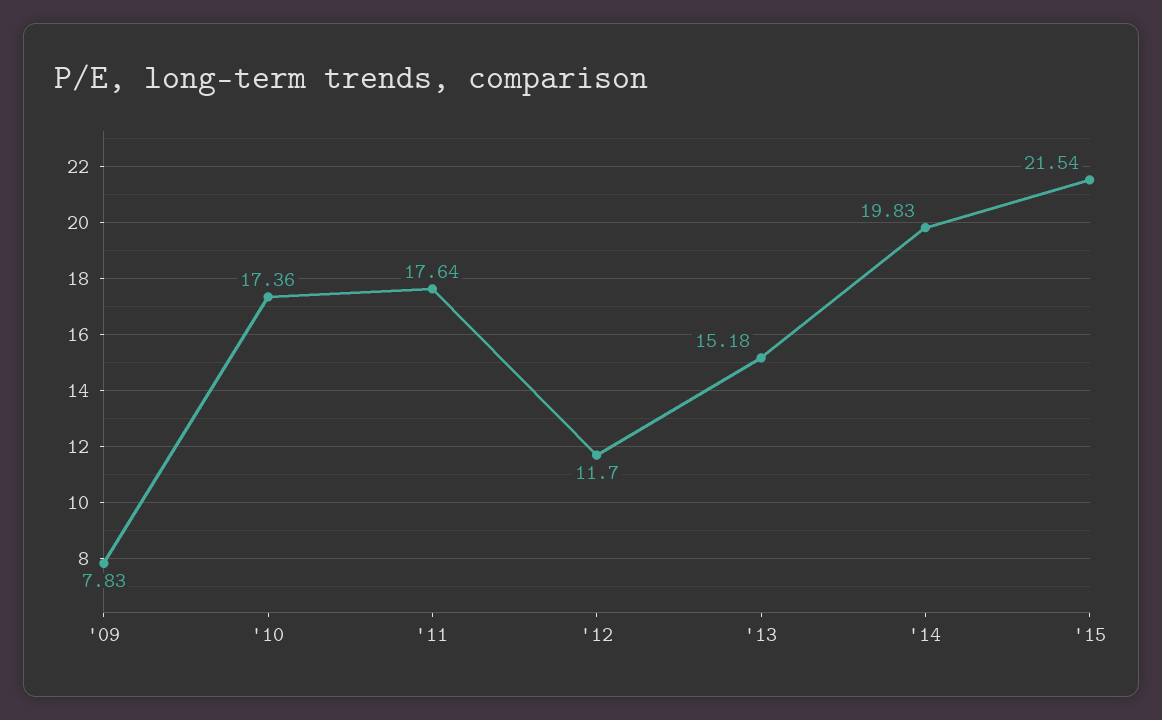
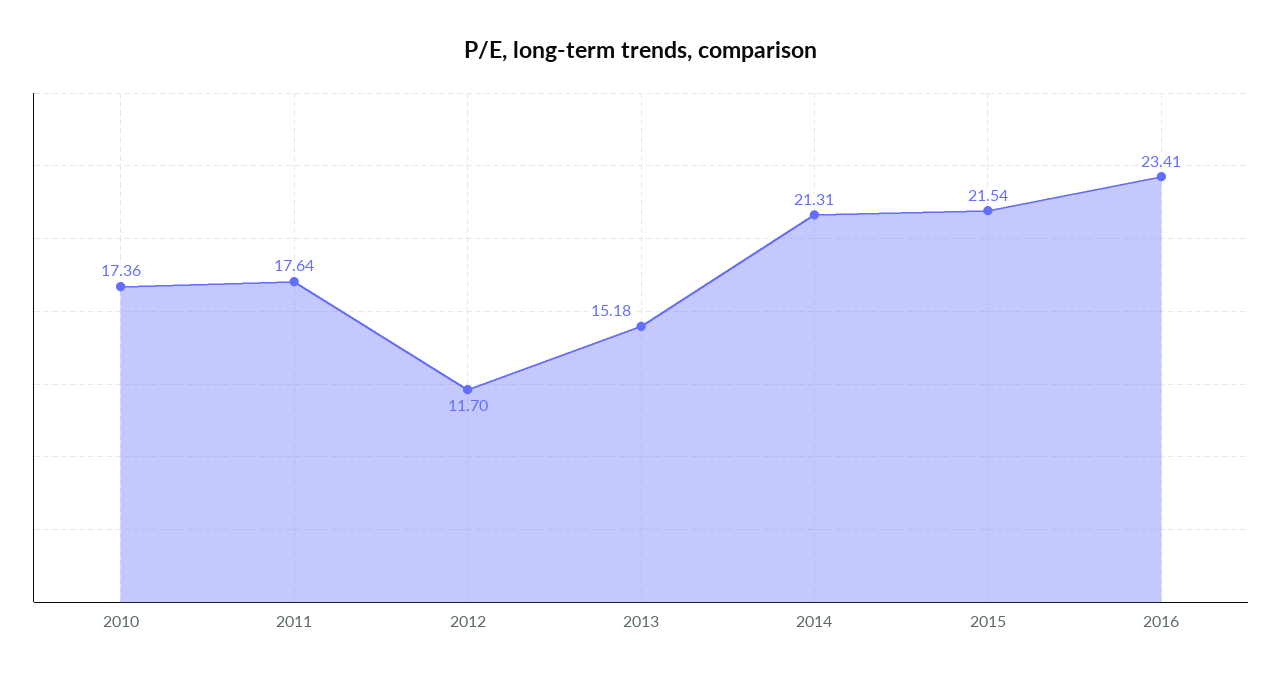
'09: 7.83 -> none
'14: 19.83 -> 21.31
2016: none -> 23.41

